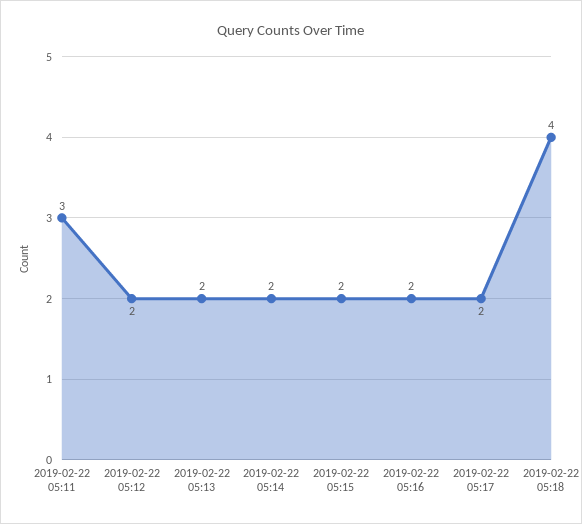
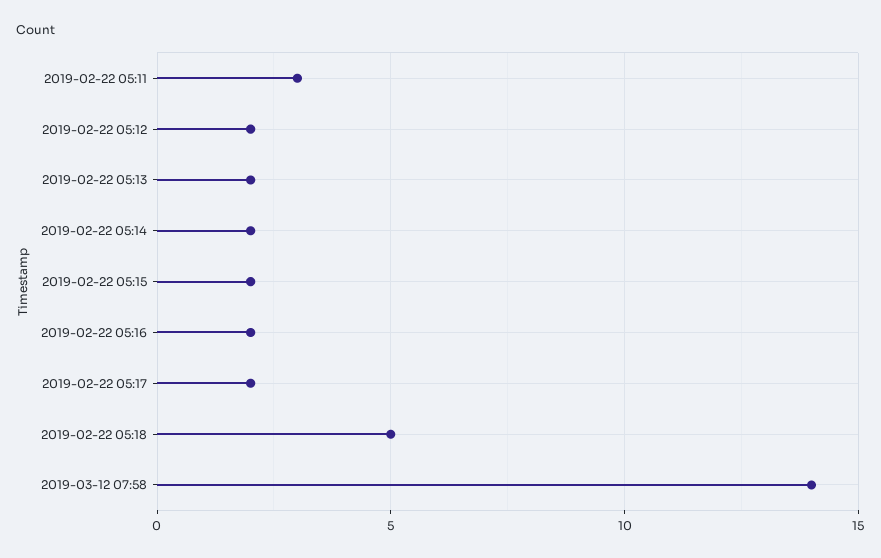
2019-02-22 05:18: 4 -> 5
2019-03-12 07:58: none -> 14

